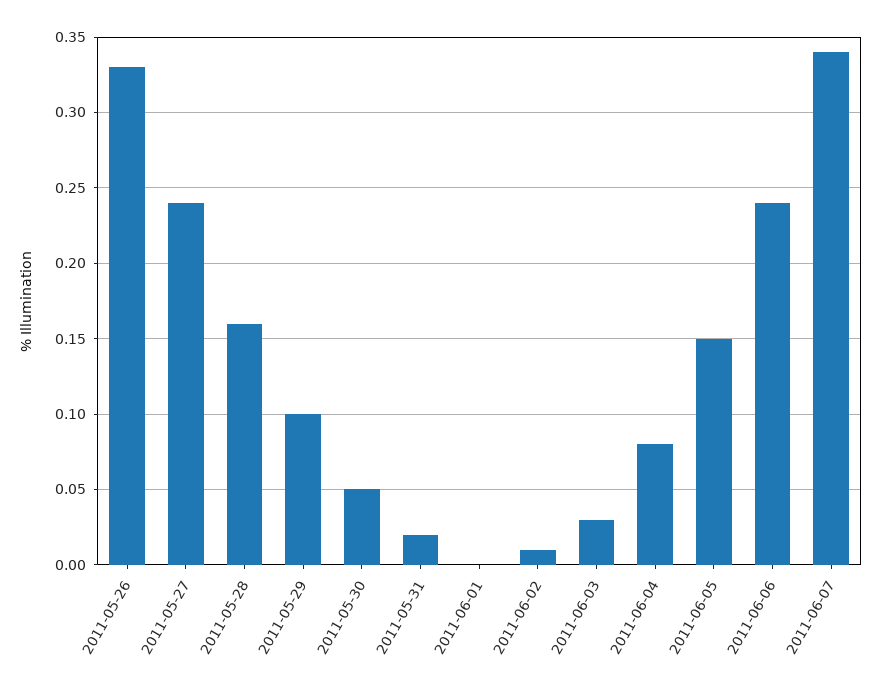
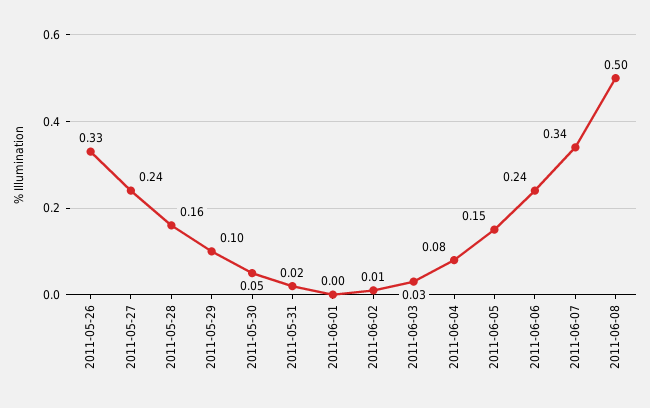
2011-06-08: none -> 0.5

